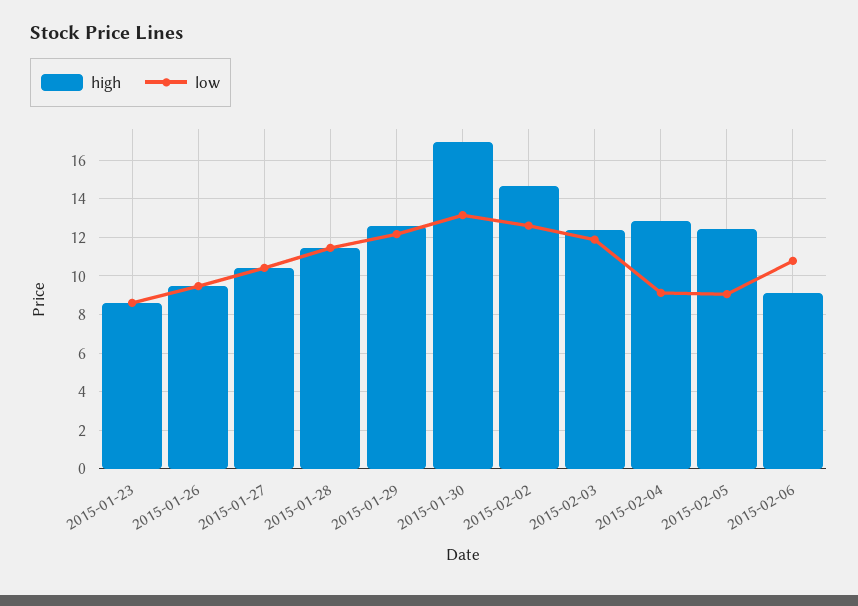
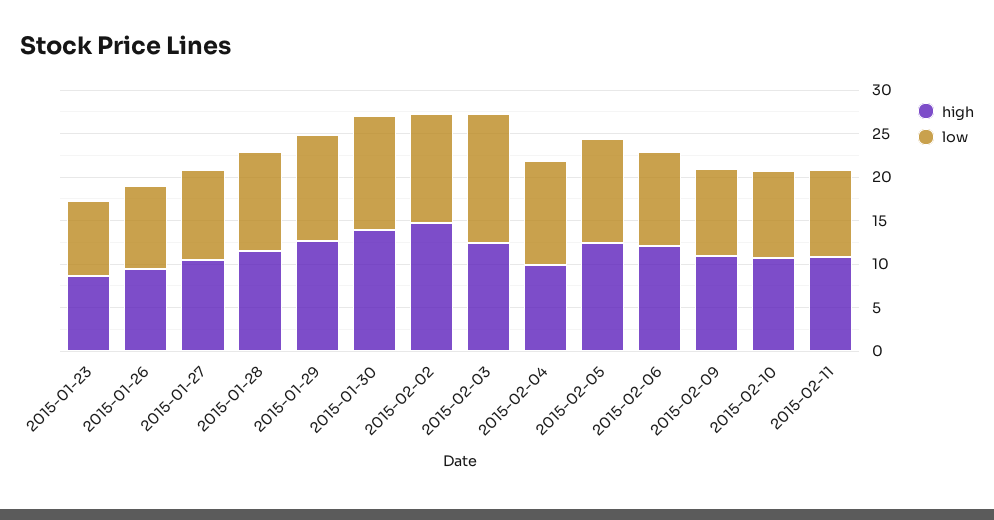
high, 2015-01-30: 17 -> 14
low, 2015-02-03: 12 -> 15
high, 2015-02-04: 13 -> 10
low, 2015-02-04: 9 -> 12
low, 2015-02-05: 9 -> 12
high, 2015-02-06: 9 -> 12
high, 2015-02-09: none -> 11
low, 2015-02-09: none -> 10
high, 2015-02-10: none -> 11
low, 2015-02-10: none -> 10
high, 2015-02-11: none -> 11
low, 2015-02-11: none -> 10

